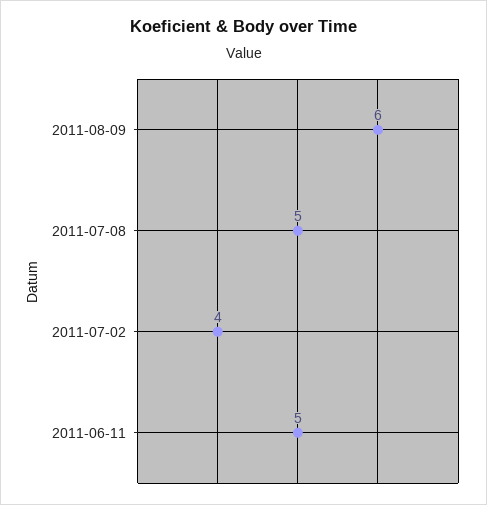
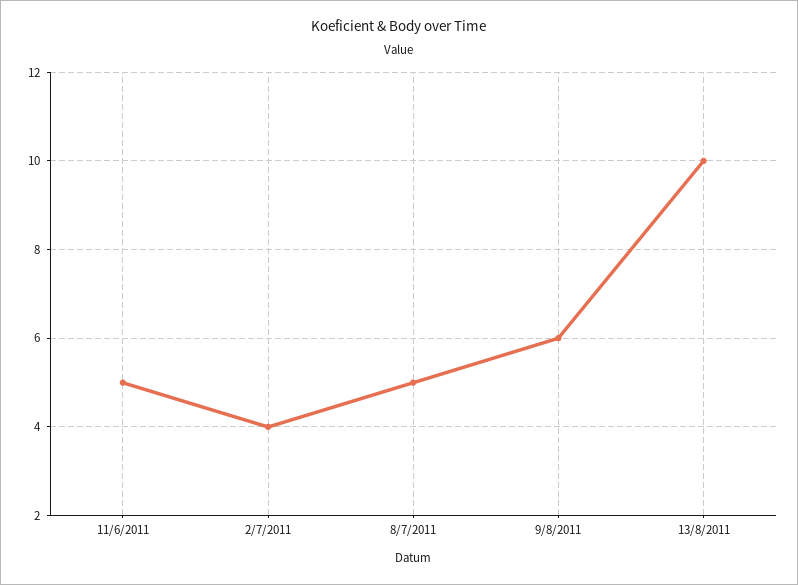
13/8/2011: none -> 10

